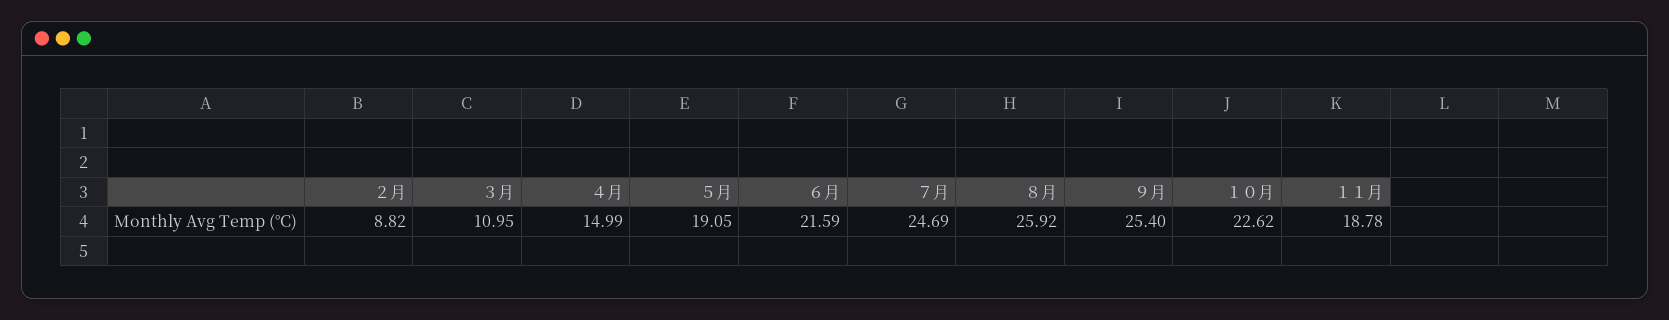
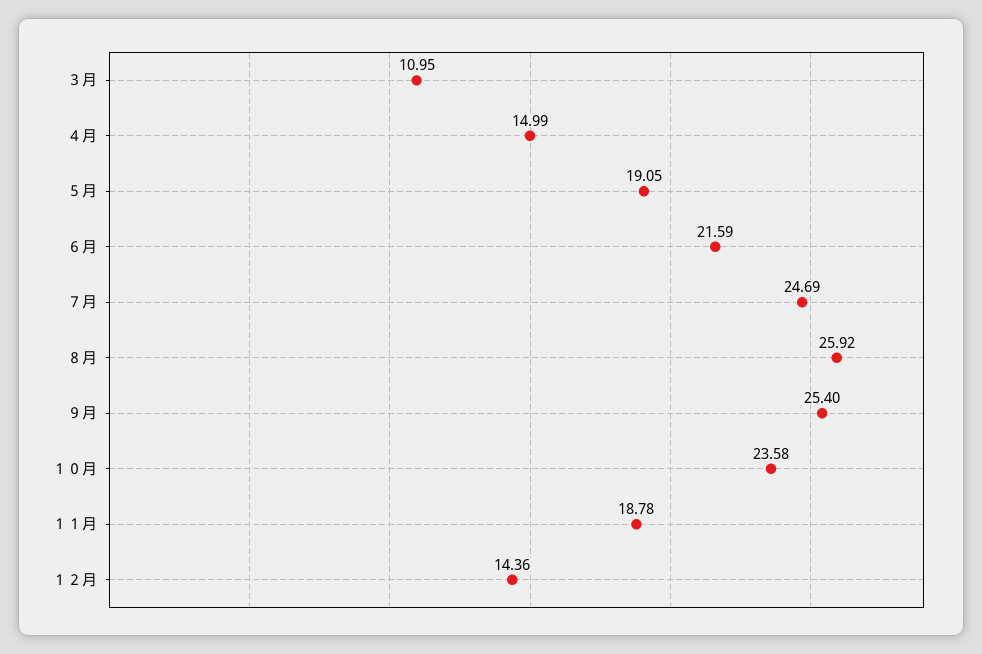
２月: 8.82 -> none
１０月: 22.62 -> 23.58
１２月: none -> 14.36

